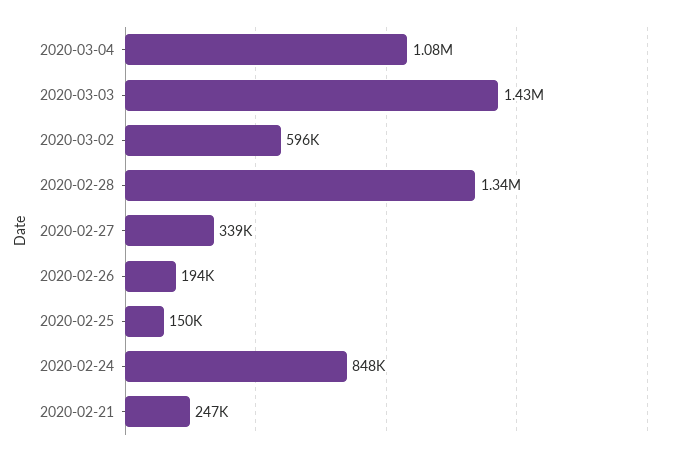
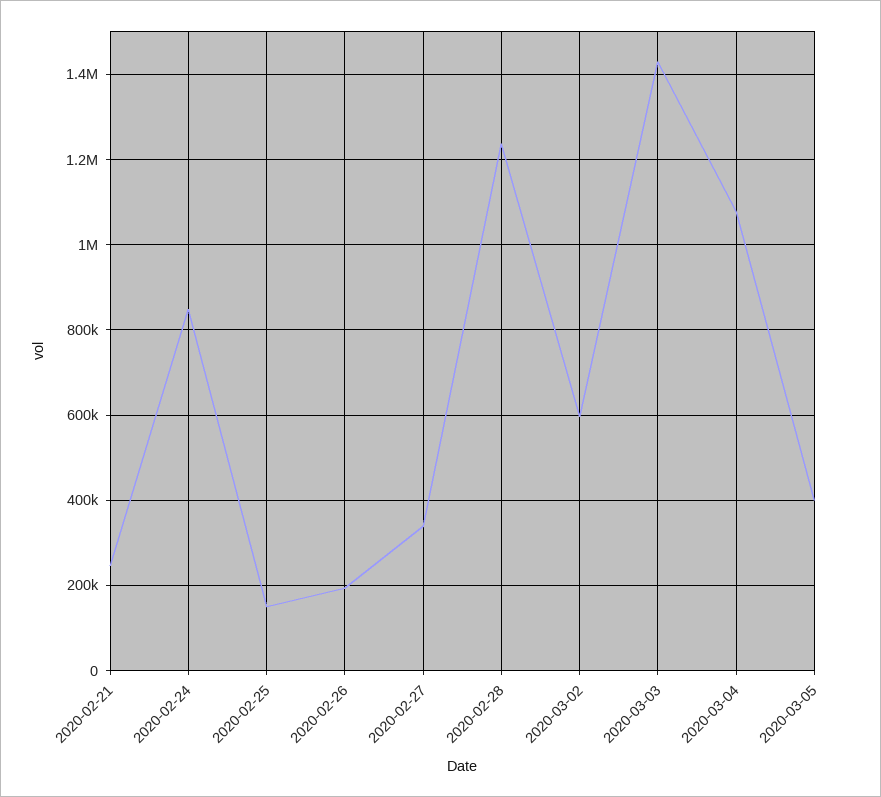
2020-02-28: 1340000 -> 1240000
2020-03-05: none -> 400000

